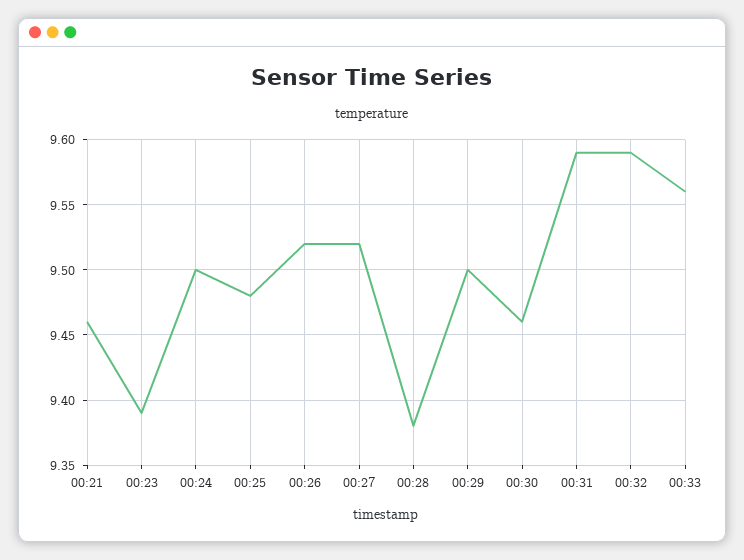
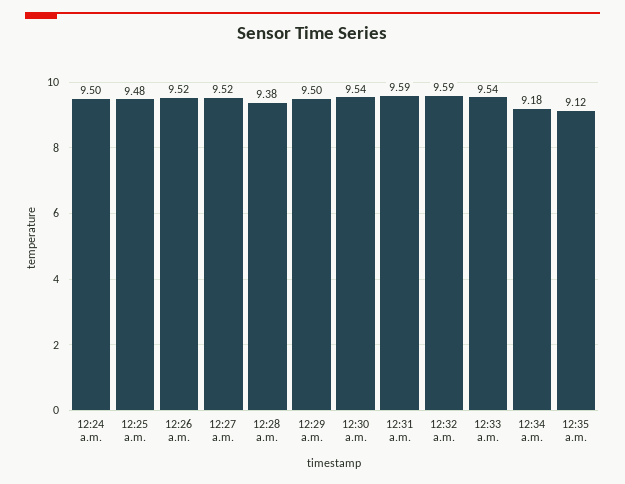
00:21: 9.46 -> none
00:23: 9.39 -> none
00:30: 9.46 -> 9.54
00:33: 9.56 -> 9.54
12:34 a.m.: none -> 9.18
12:35 a.m.: none -> 9.12

